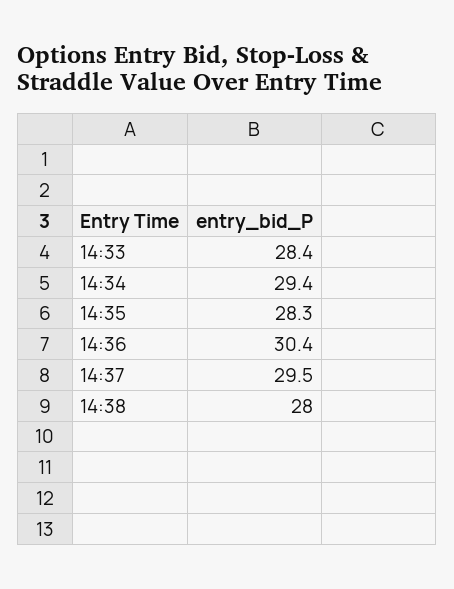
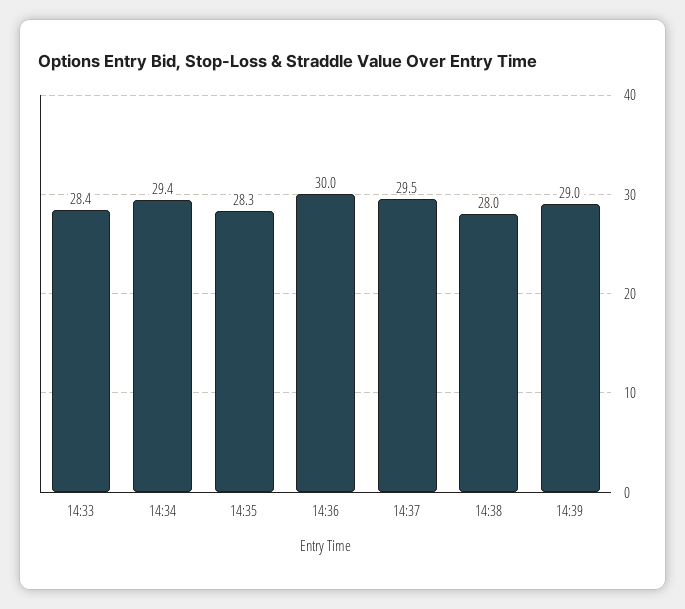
14:36: 30.4 -> 30
14:39: none -> 29

